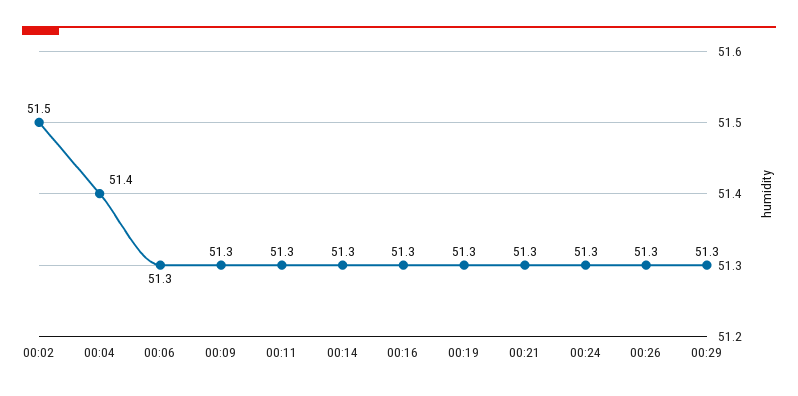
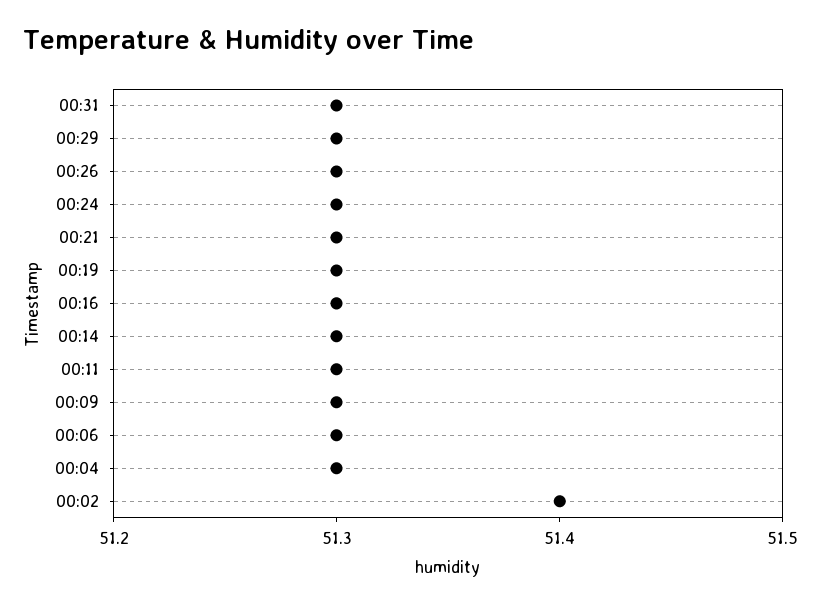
00:02: 51.5 -> 51.4
00:04: 51.4 -> 51.3
00:31: none -> 51.3

